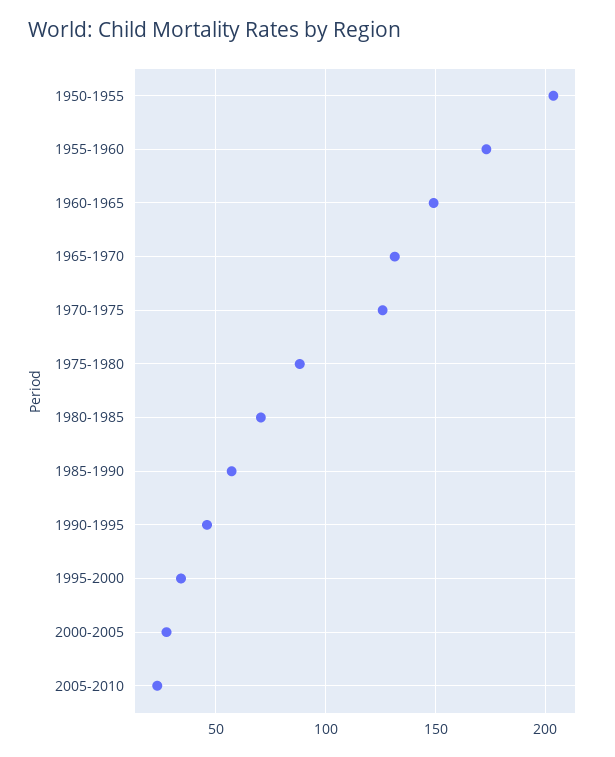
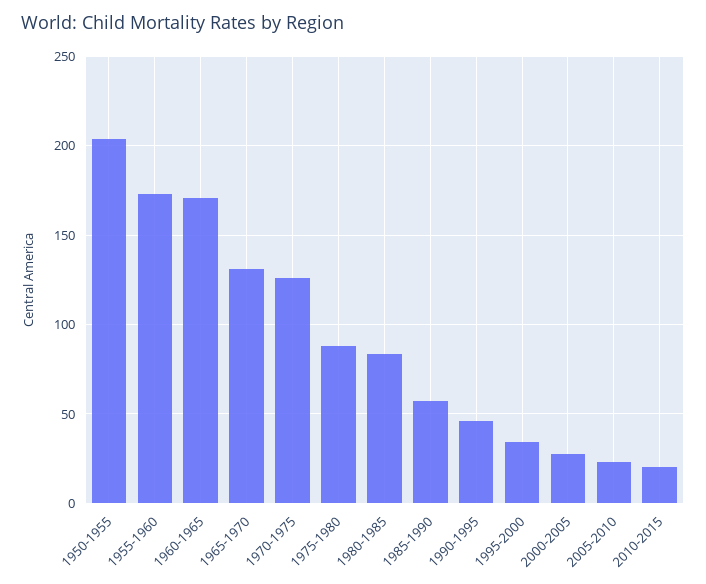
1960-1965: 150 -> 170
1980-1985: 70 -> 85
2010-2015: none -> 20

